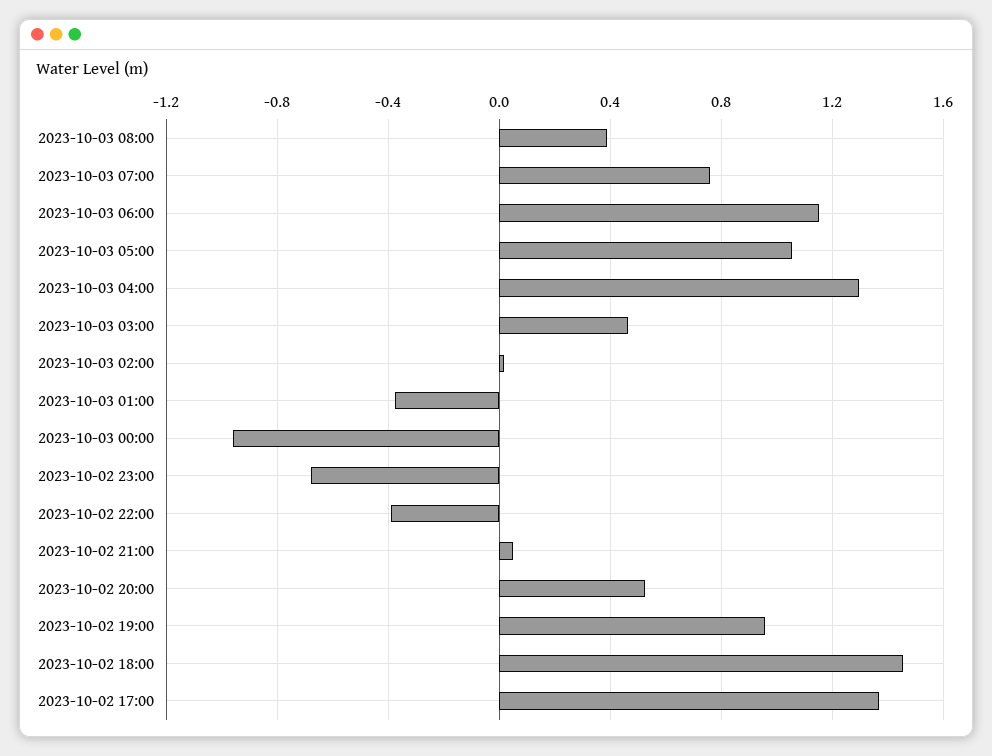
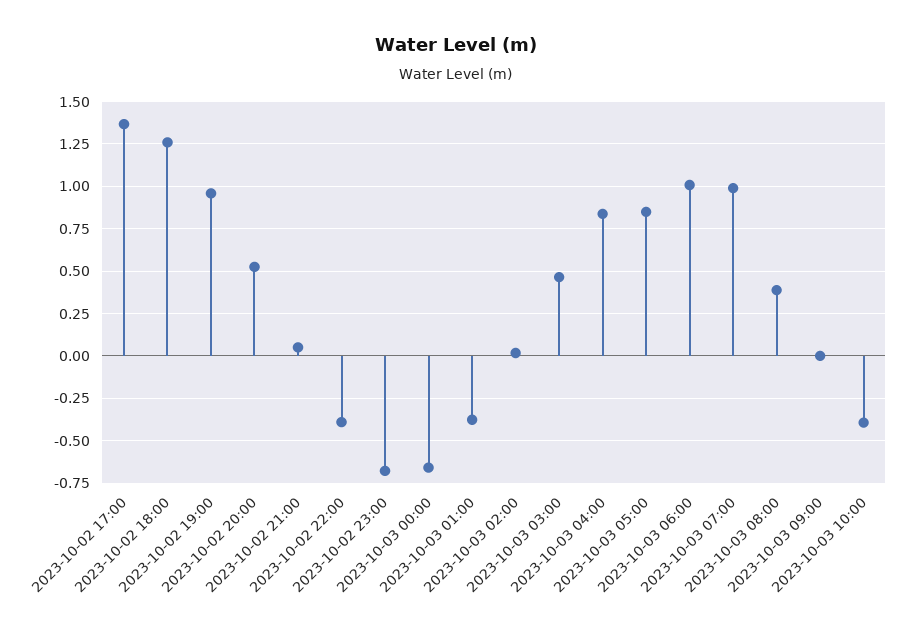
2023-10-03 07:00: 0.75 -> 1
2023-10-03 06:00: 1.15 -> 1
2023-10-03 05:00: 1.05 -> 0.85
2023-10-03 04:00: 1.3 -> 0.85
2023-10-03 00:00: -0.95 -> -0.65
2023-10-02 18:00: 1.45 -> 1.25
2023-10-03 09:00: none -> 0
2023-10-03 10:00: none -> -0.4

